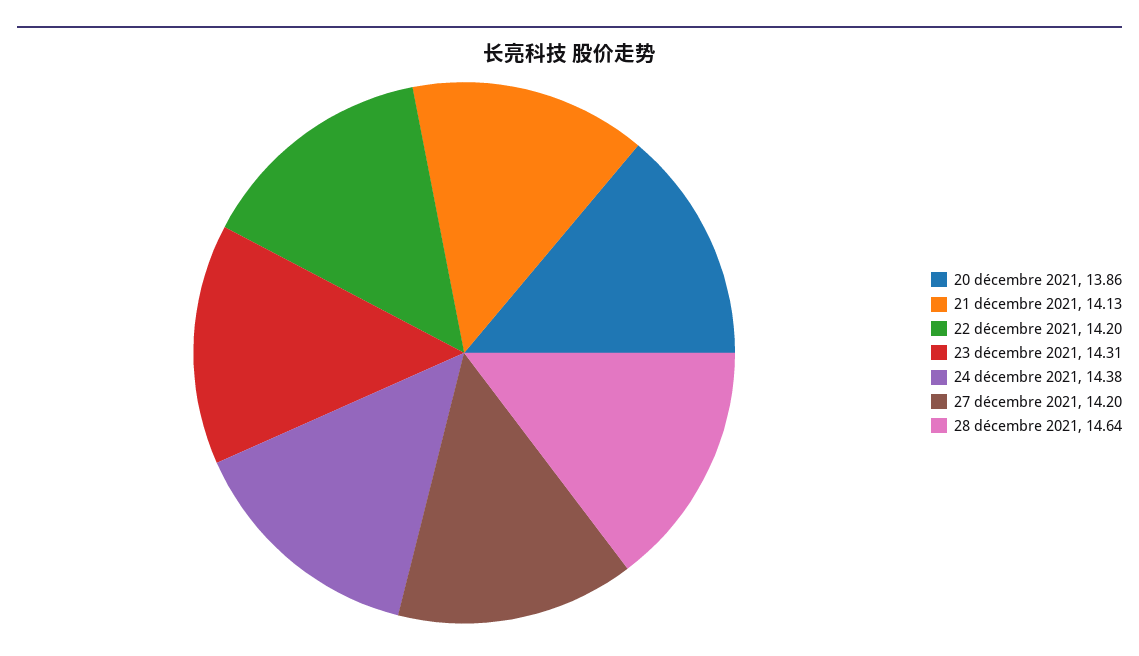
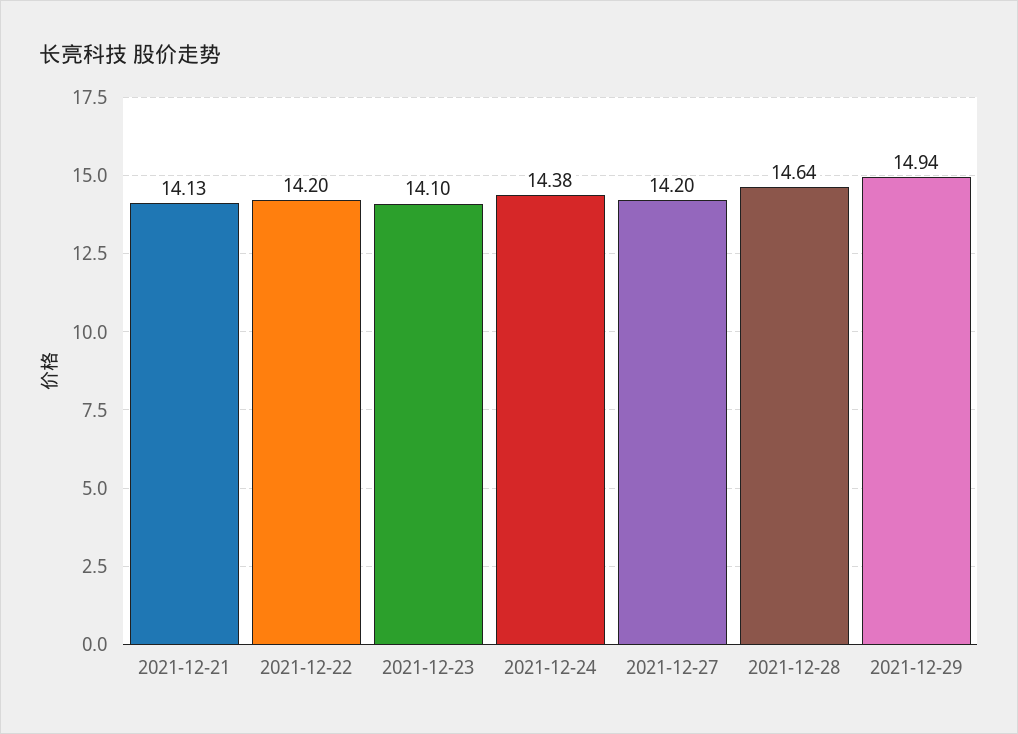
20 décembre 2021: 13.86 -> none
23 décembre 2021: 14.31 -> 14.1
2021-12-29: none -> 14.94

